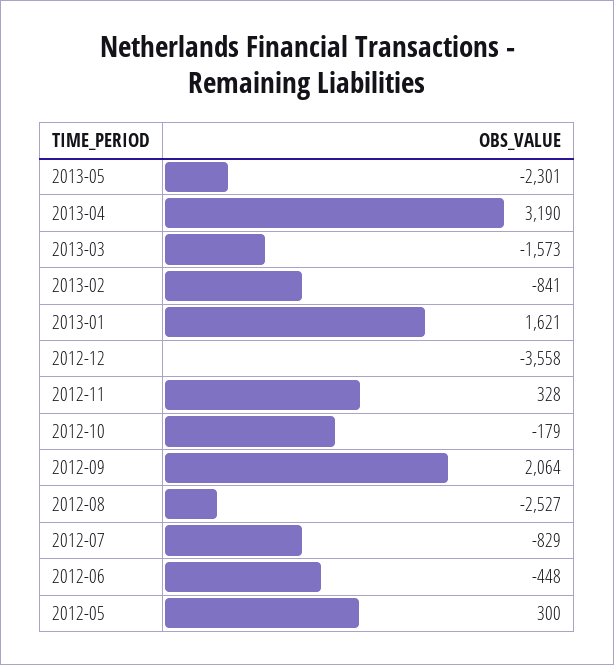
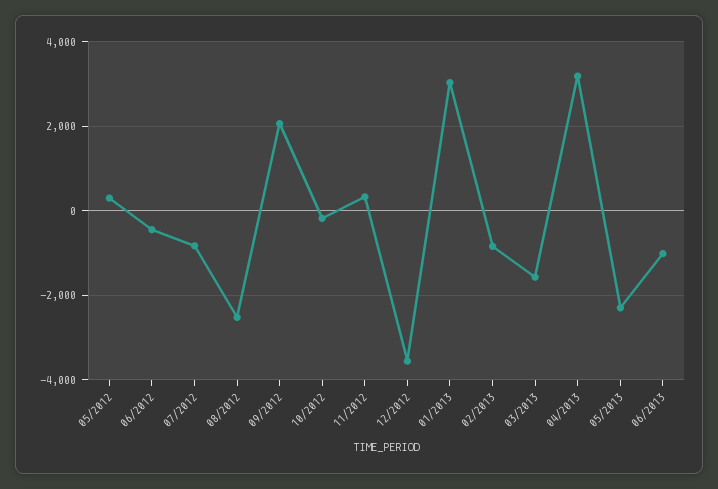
2013-01: 1621 -> 3000
06/2013: none -> -1000

